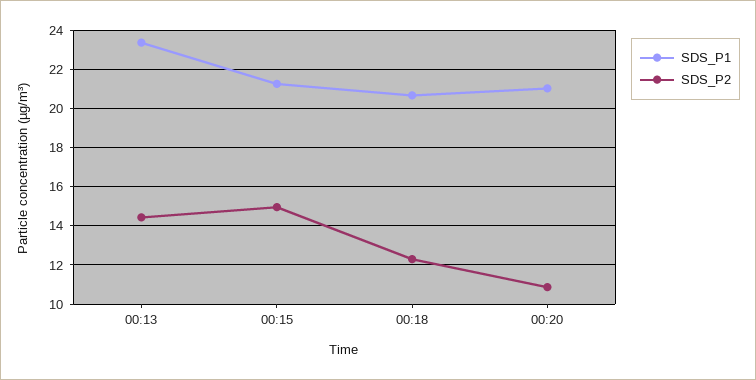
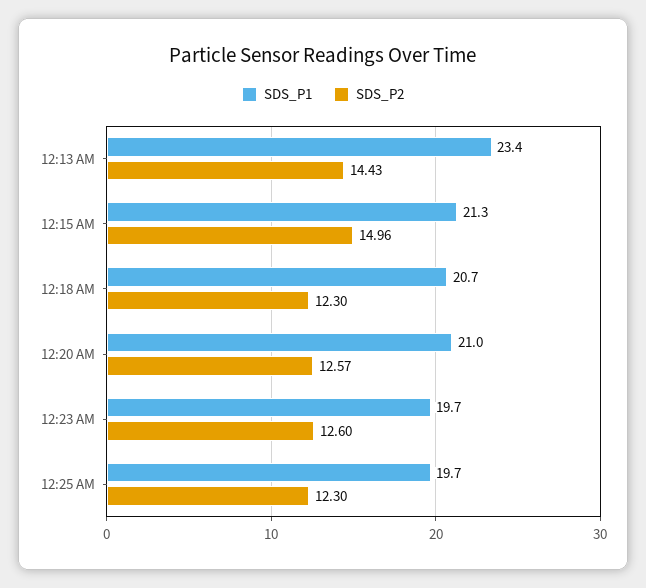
SDS_P2, 00:20: 11 -> 12.57
SDS_P1, 12:23 AM: none -> 19.7
SDS_P2, 12:23 AM: none -> 12.6
SDS_P1, 12:25 AM: none -> 19.7
SDS_P2, 12:25 AM: none -> 12.3

